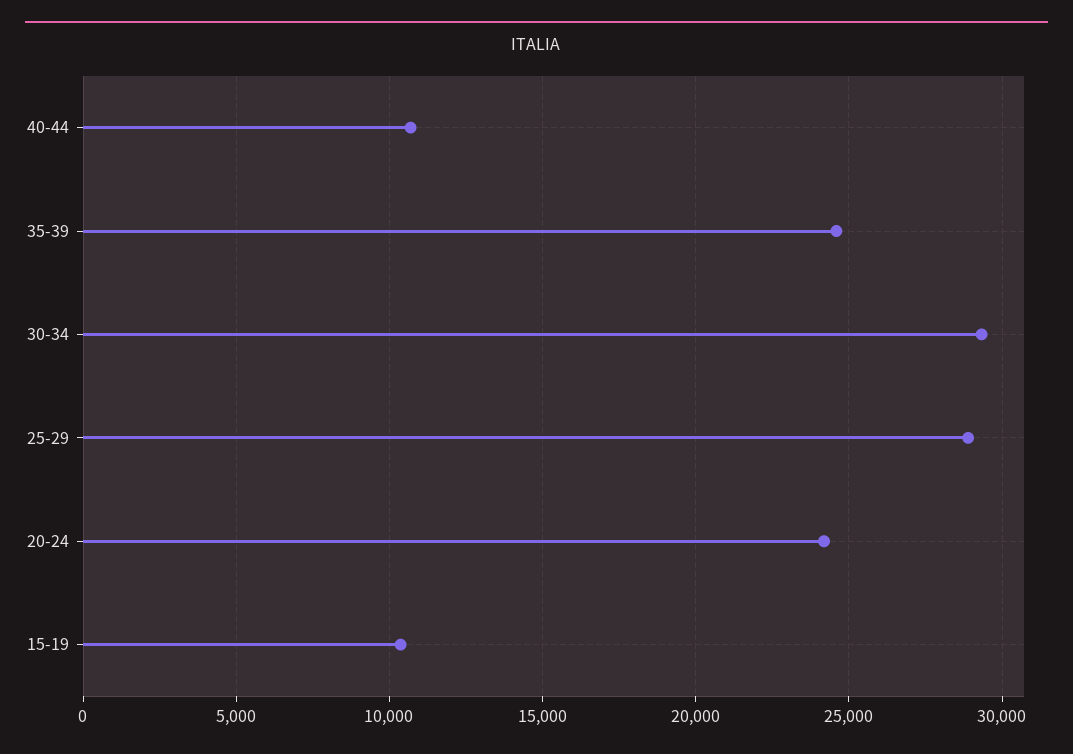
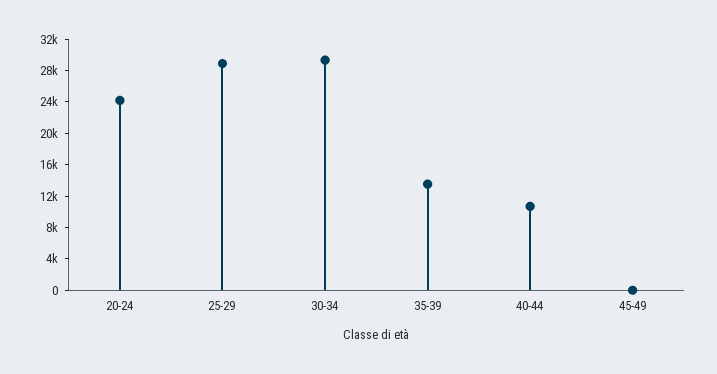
35-39: 24500 -> 14000
15-19: 10500 -> none
45-49: none -> 0

